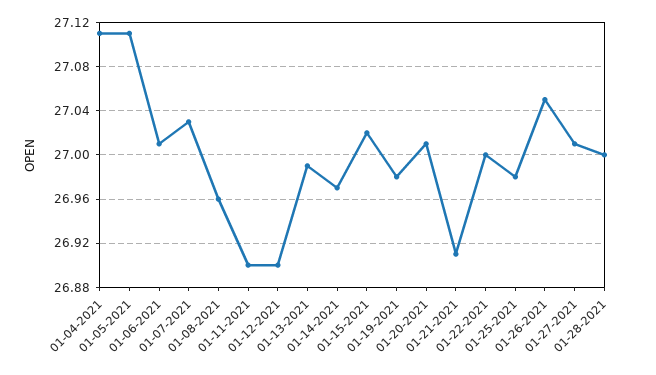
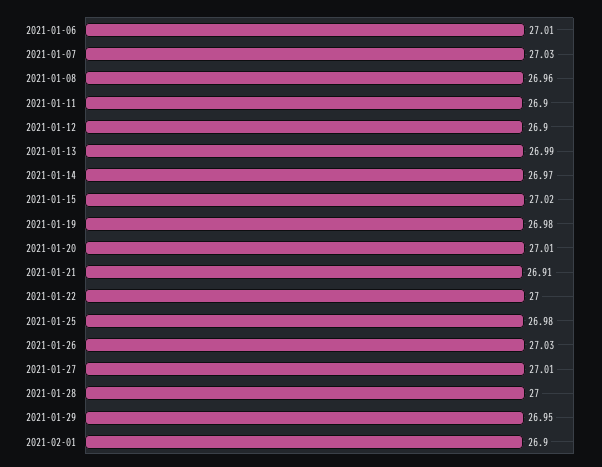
01-04-2021: 27.11 -> none
01-05-2021: 27.11 -> none
01-26-2021: 27.05 -> 27.03
2021-01-29: none -> 26.95
2021-02-01: none -> 26.9

